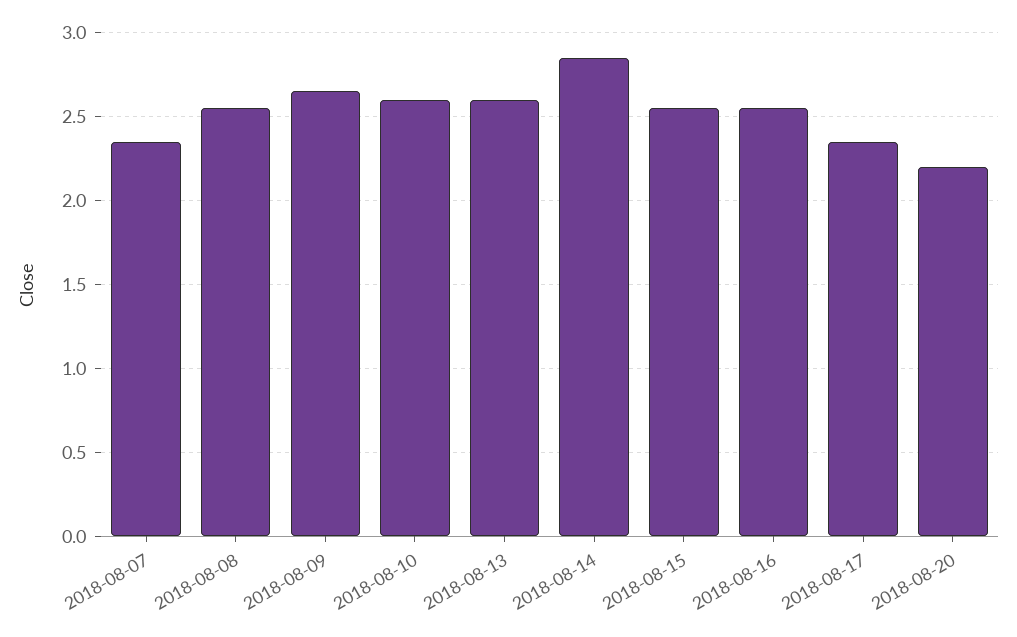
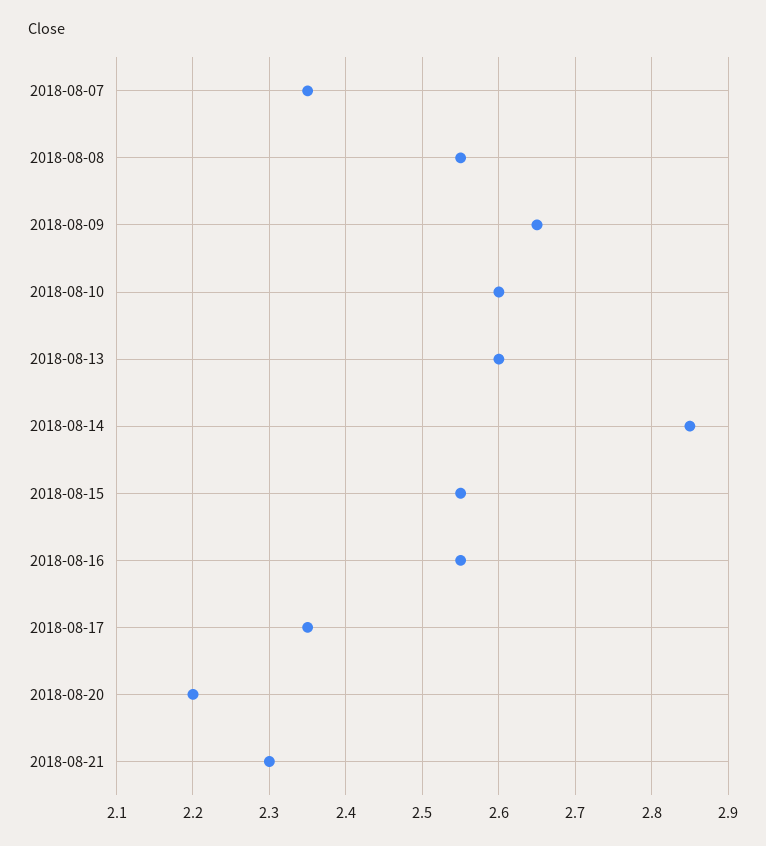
2018-08-21: none -> 2.3

